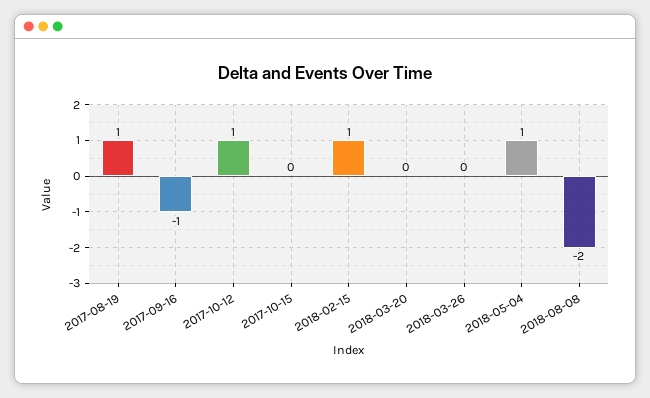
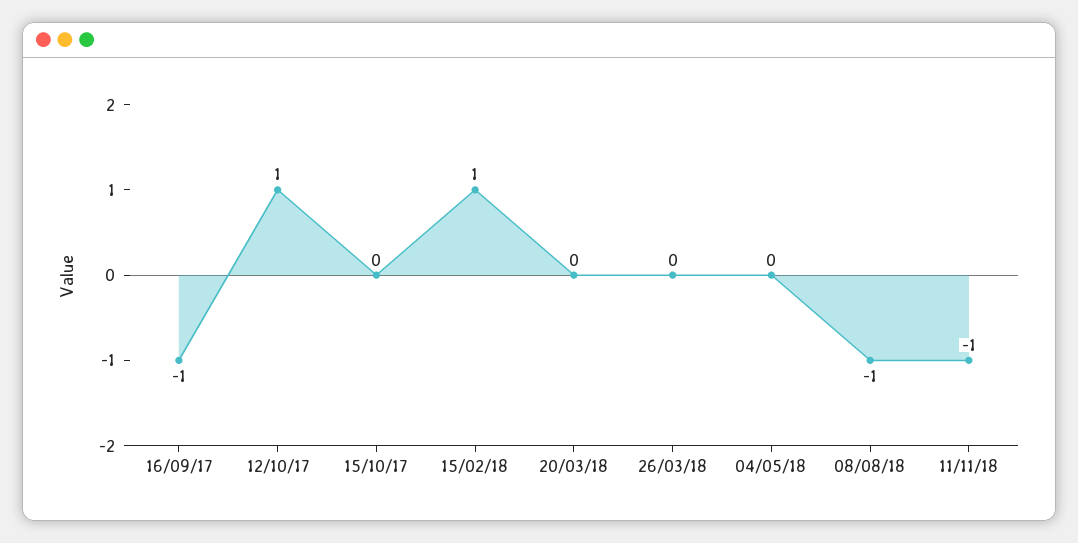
2017-08-19: 1 -> none
2018-05-04: 1 -> 0
2018-08-08: -2 -> -1
11/11/18: none -> -1

